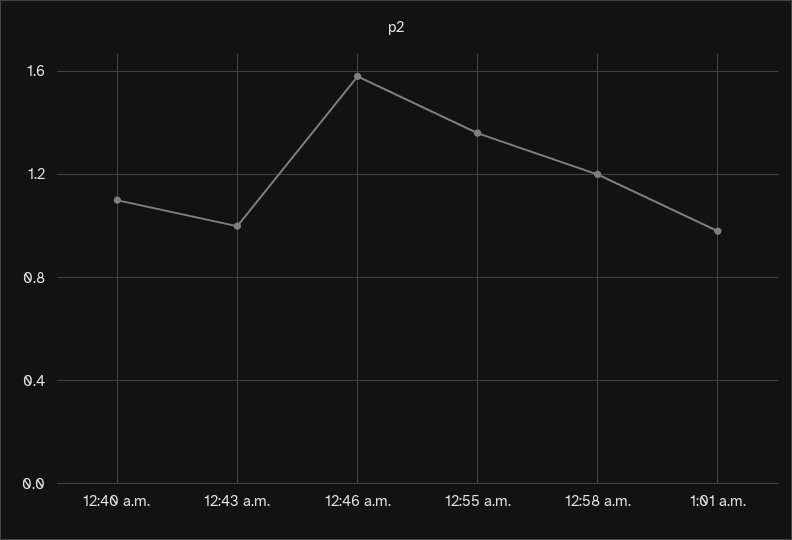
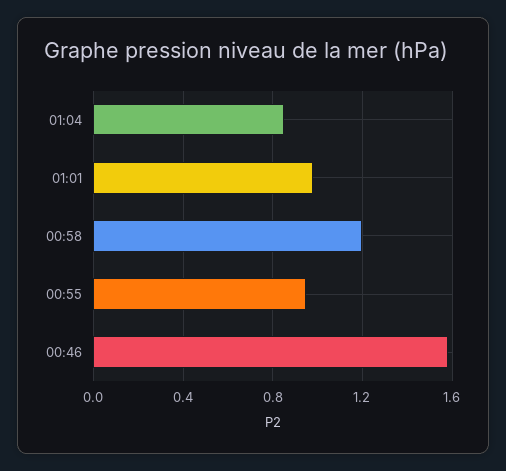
12:40 a.m.: 1.1 -> none
12:43 a.m.: 1 -> none
12:55 a.m.: 1.35 -> 0.95
01:04: none -> 0.85

